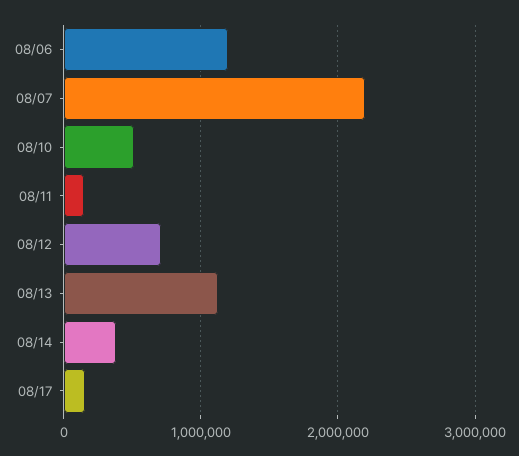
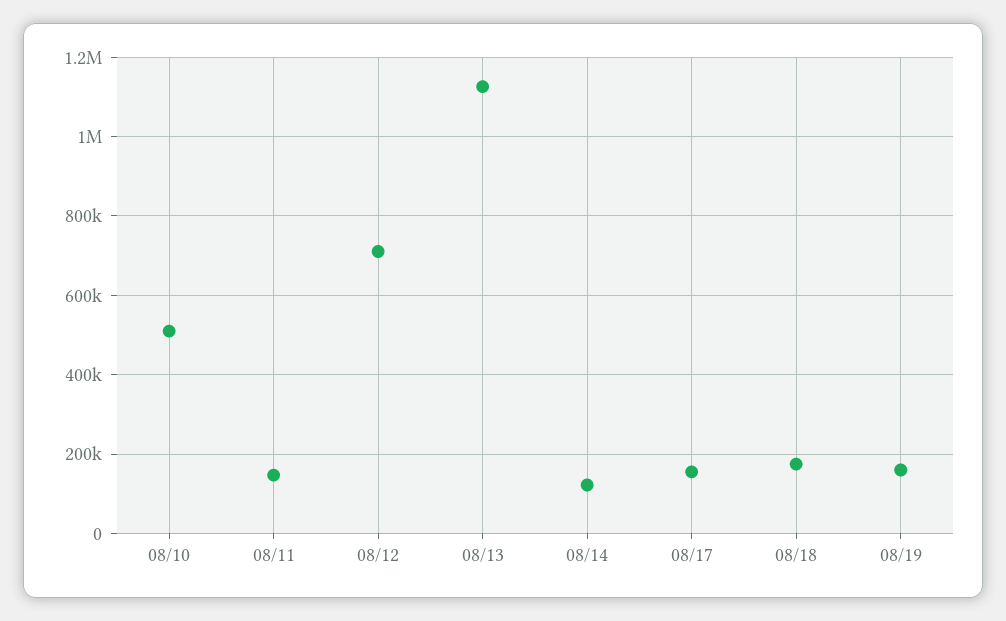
08/06: 1200000 -> none
08/07: 2200000 -> none
08/14: 400000 -> 120000
08/18: none -> 180000
08/19: none -> 160000

